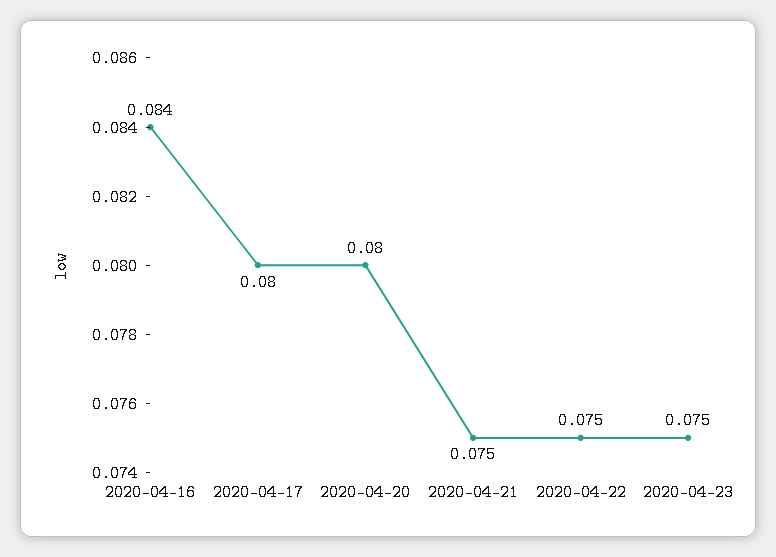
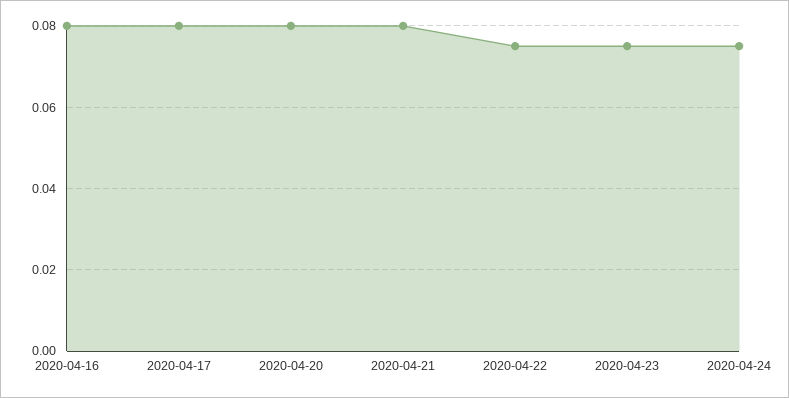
2020-04-16: 0.084 -> 0.08
2020-04-21: 0.075 -> 0.08
2020-04-24: none -> 0.075

